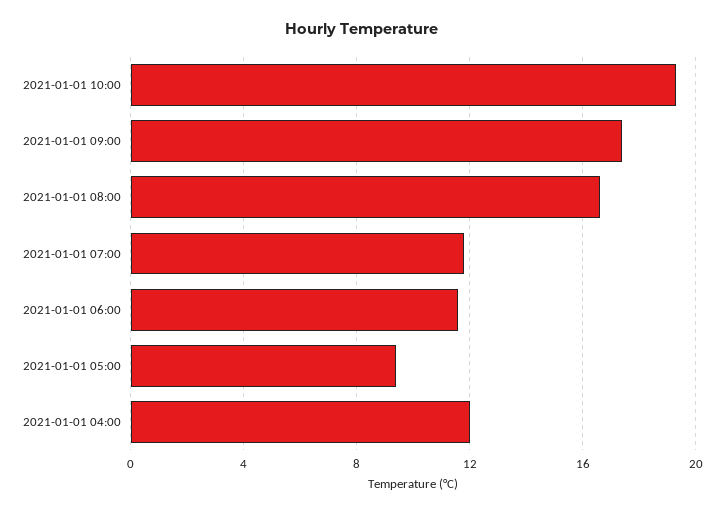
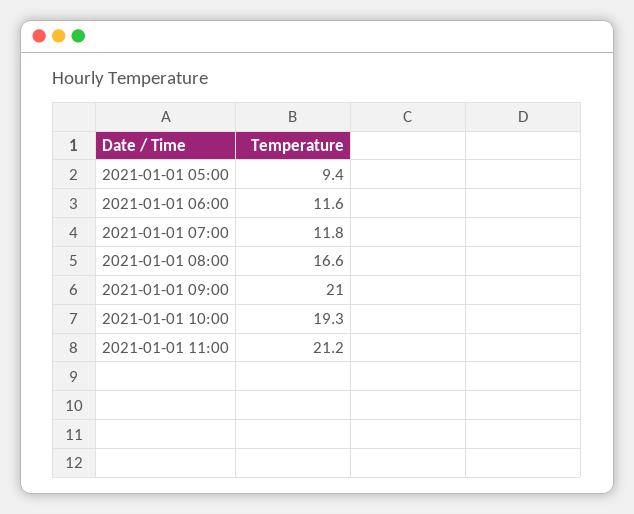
2021-01-01 09:00: 17.5 -> 21
2021-01-01 04:00: 12 -> none
2021-01-01 11:00: none -> 21.2

